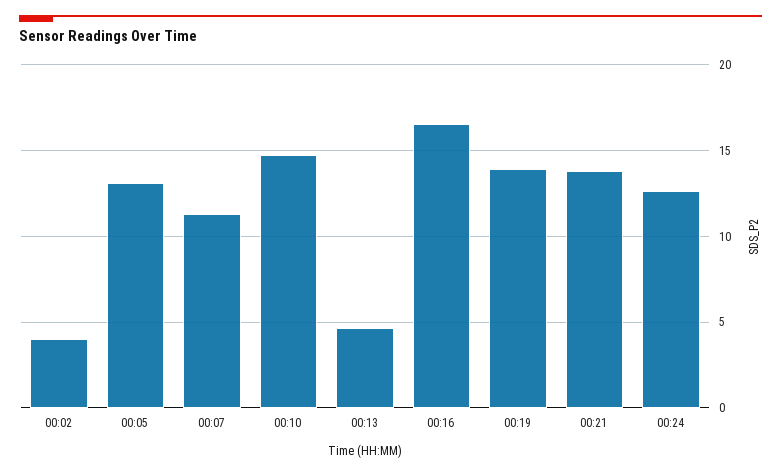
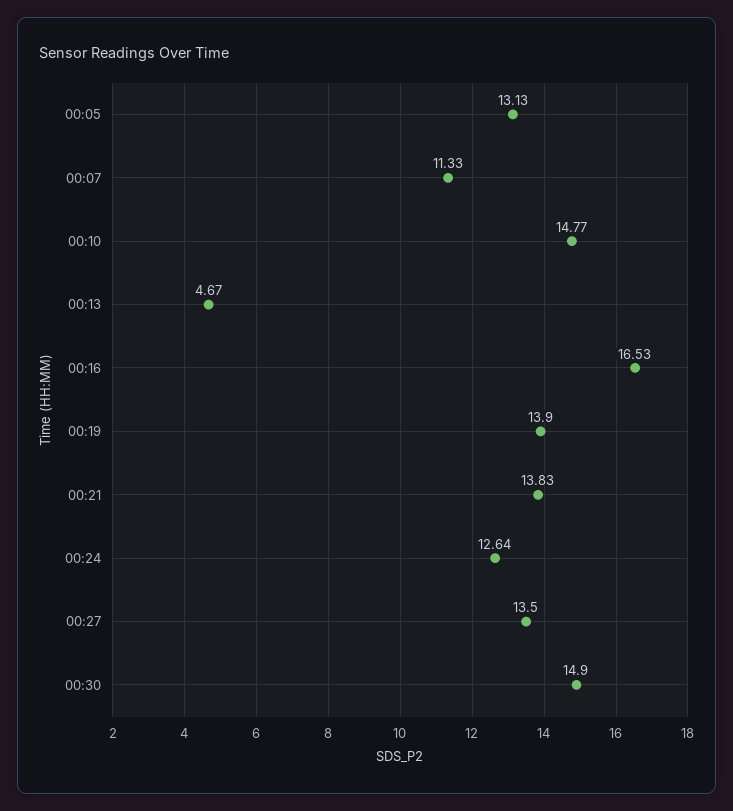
00:02: 4 -> none
00:27: none -> 13.5
00:30: none -> 14.9

